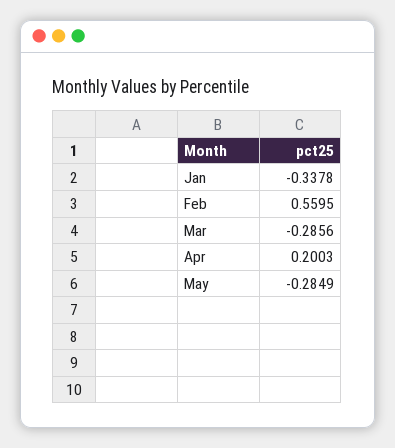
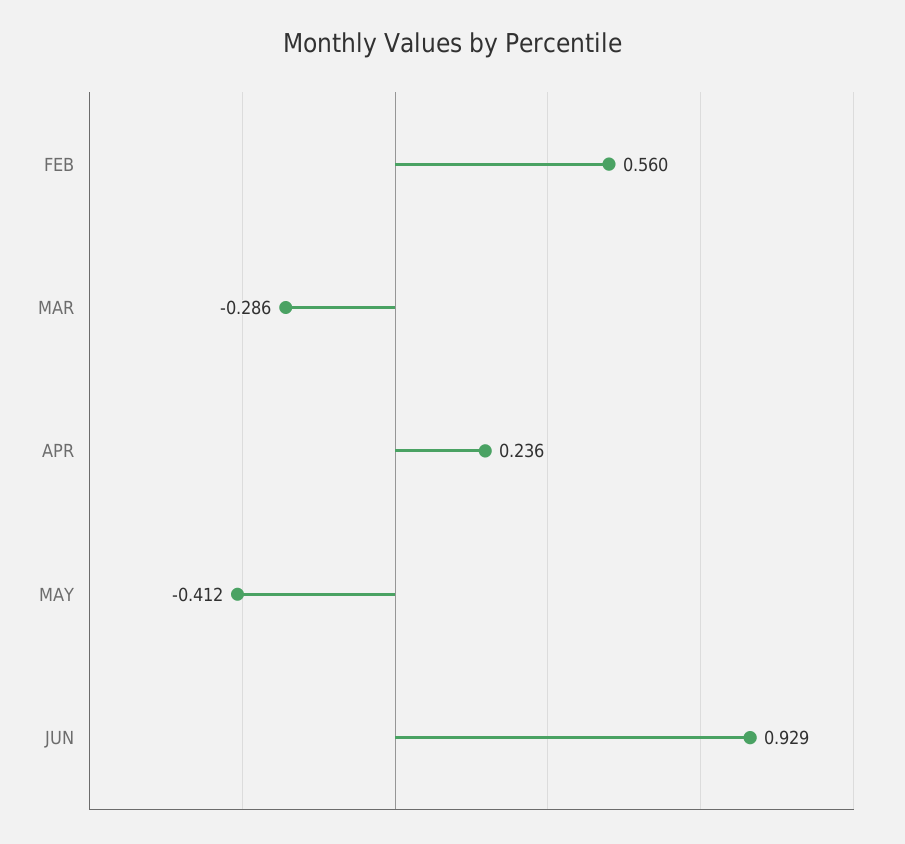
Jan: -0.3378 -> none
Apr: 0.2003 -> 0.236
May: -0.2849 -> -0.412
JUN: none -> 0.929

